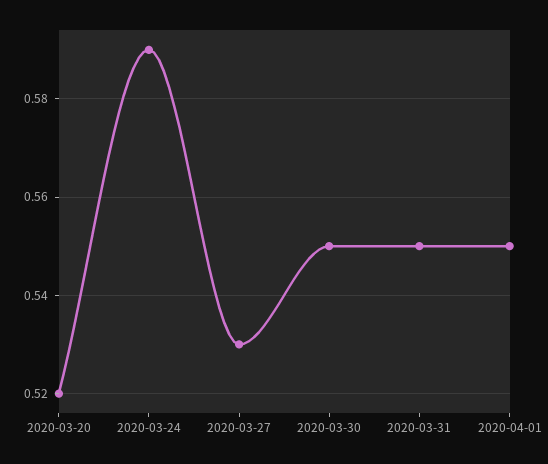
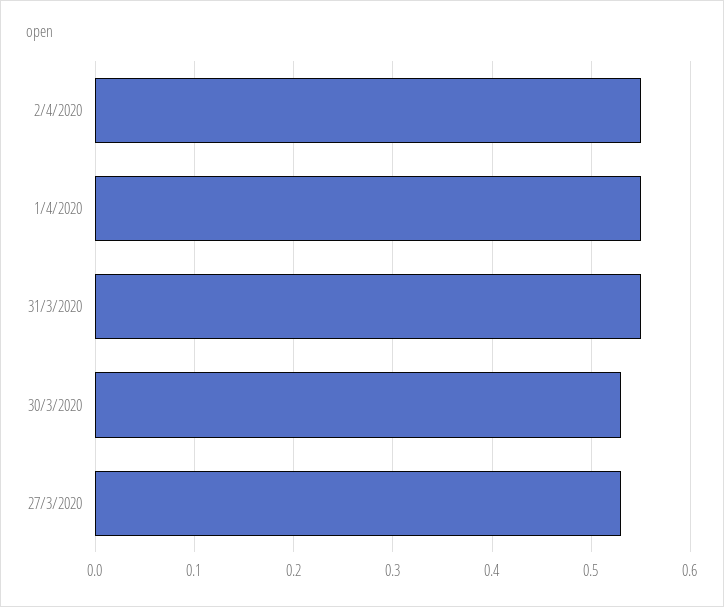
2020-03-20: 0.52 -> none
2020-03-24: 0.59 -> none
2020-03-30: 0.55 -> 0.53
2/4/2020: none -> 0.55

